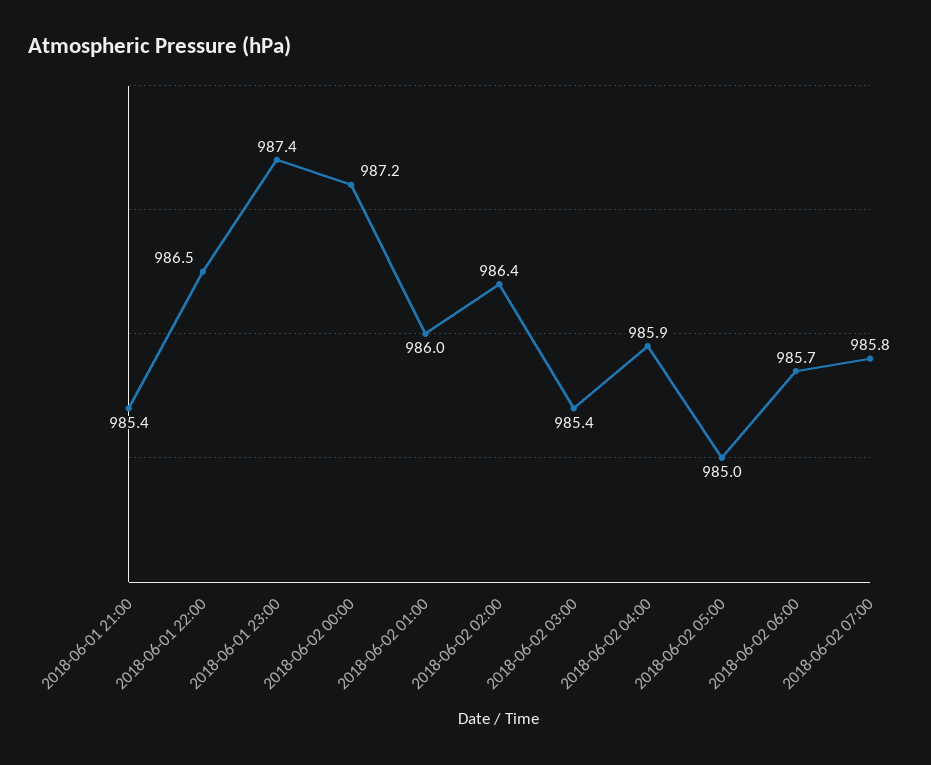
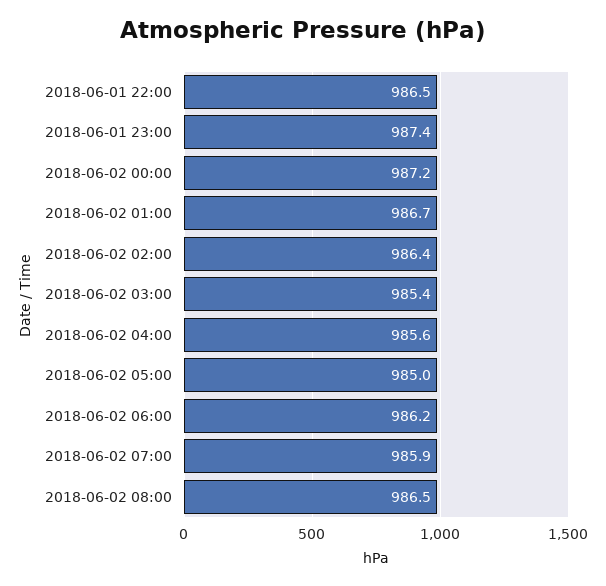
2018-06-01 21:00: 985.4 -> none
2018-06-02 01:00: 986 -> 986.7
2018-06-02 04:00: 985.9 -> 985.6
2018-06-02 06:00: 985.7 -> 986.2
2018-06-02 07:00: 985.8 -> 985.9
2018-06-02 08:00: none -> 986.5

